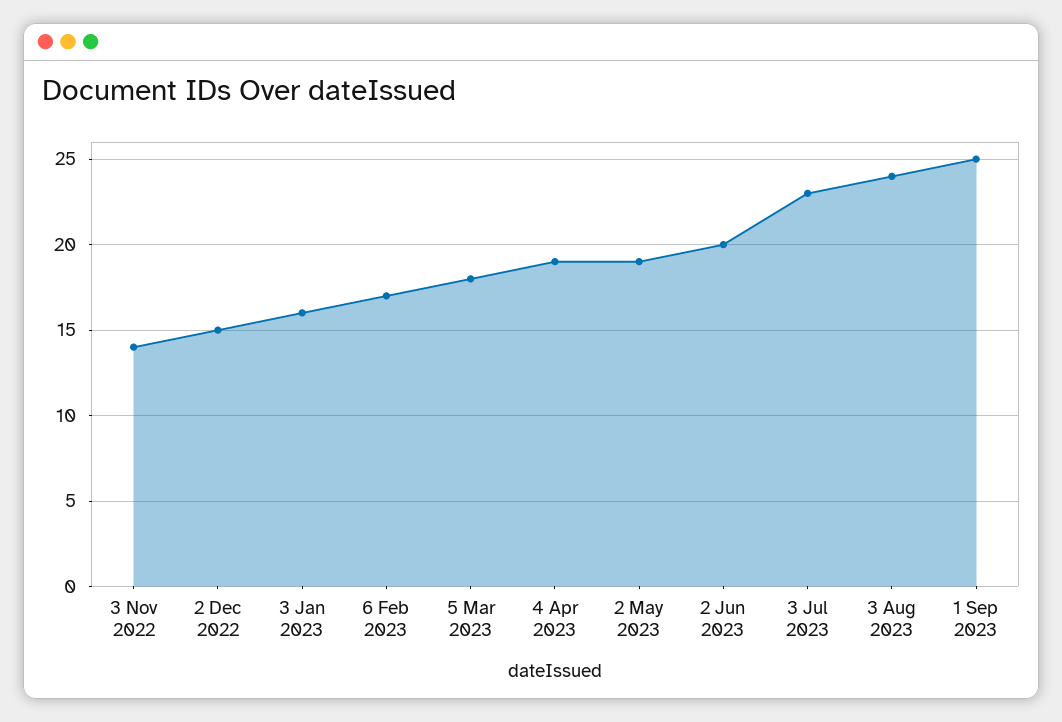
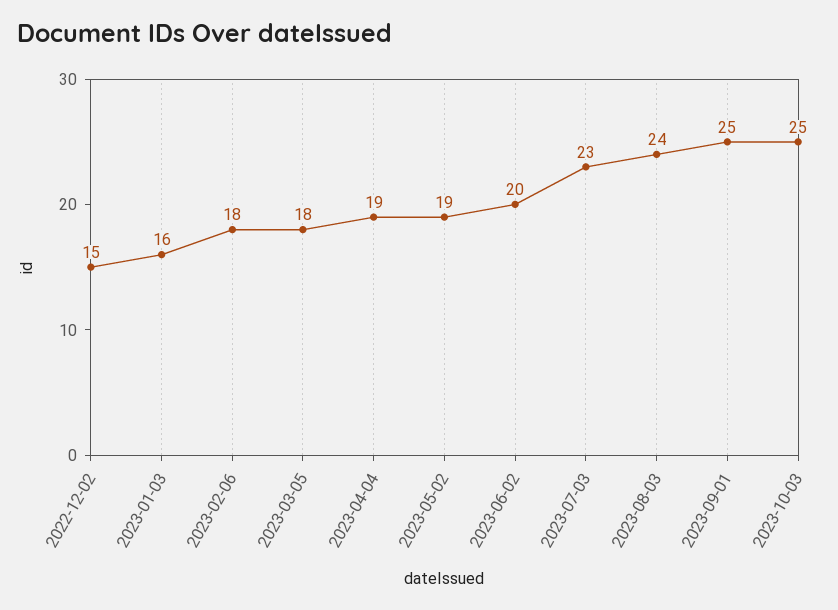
3 Nov 2022: 14 -> none
6 Feb 2023: 17 -> 18
2023-10-03: none -> 25

